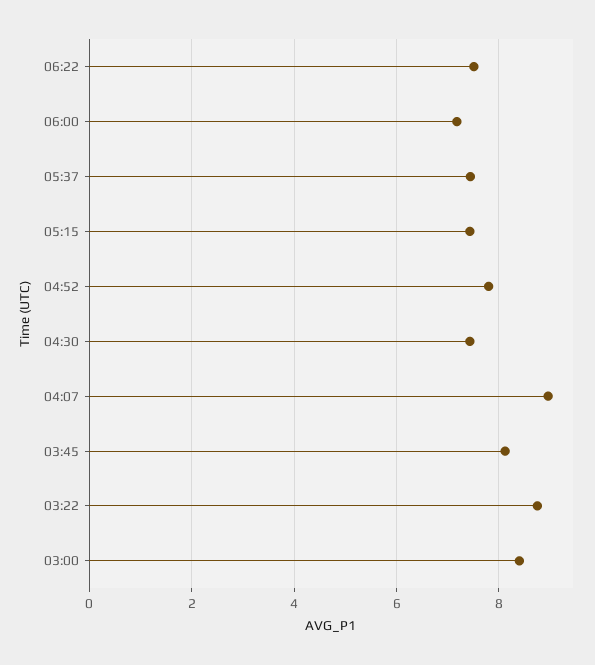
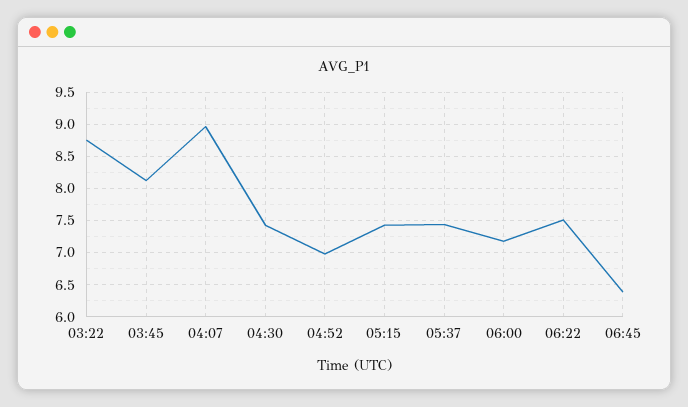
04:52: 7.8 -> 7
03:00: 8.4 -> none
06:45: none -> 6.4

